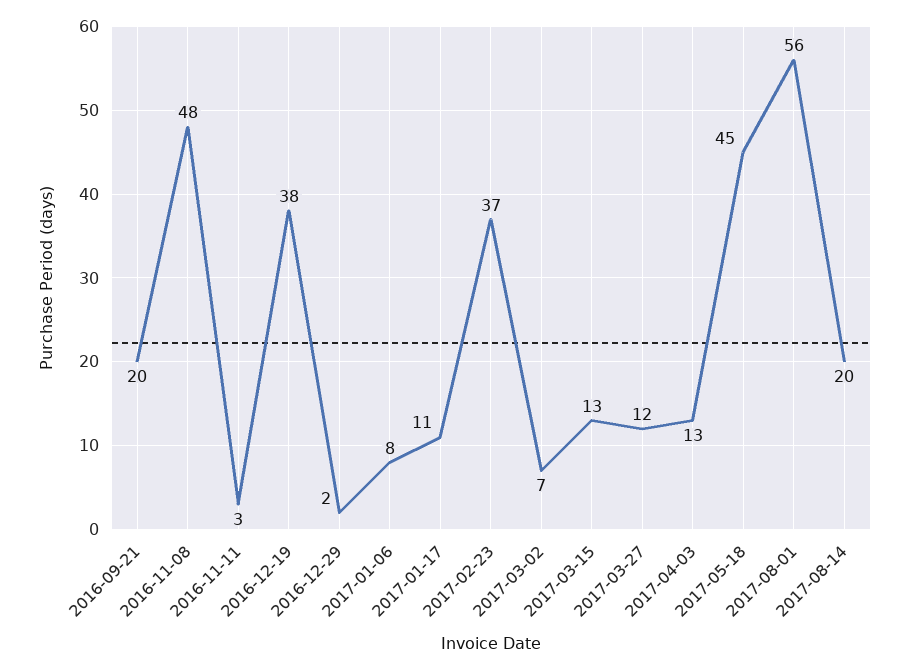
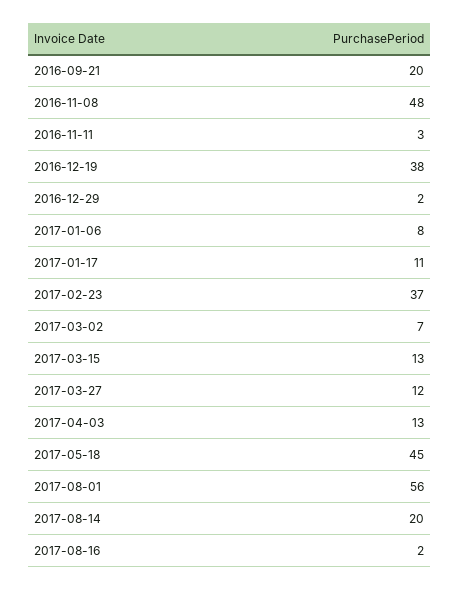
2017-08-16: none -> 2

